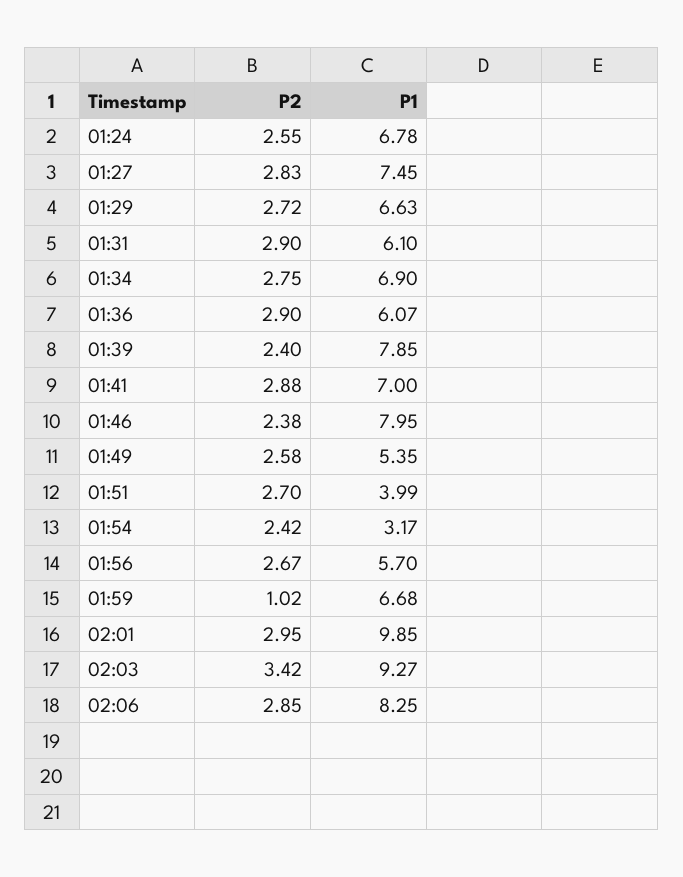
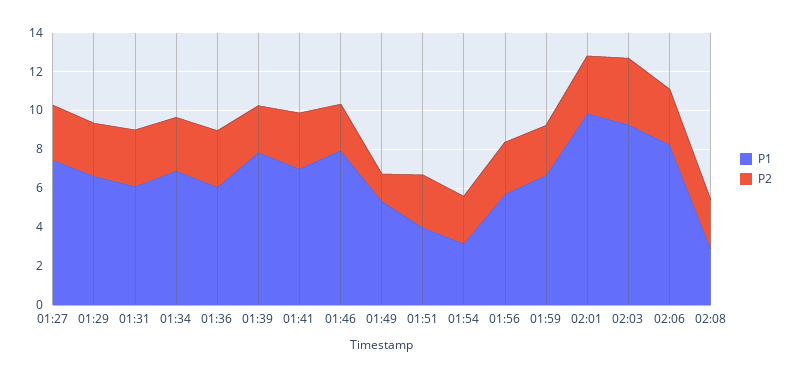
P2, 01:24: 2.55 -> none
P1, 01:24: 6.78 -> none
P2, 01:49: 2.58 -> 1.5
P2, 01:59: 1.02 -> 2.5
P1, 02:08: none -> 3
P2, 02:08: none -> 2.5

